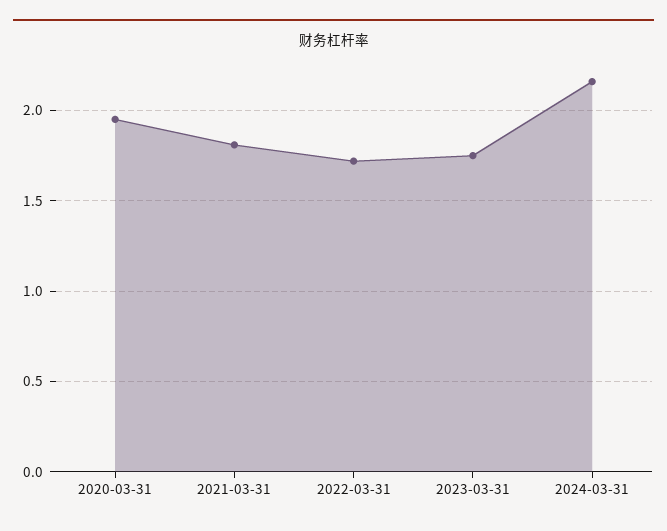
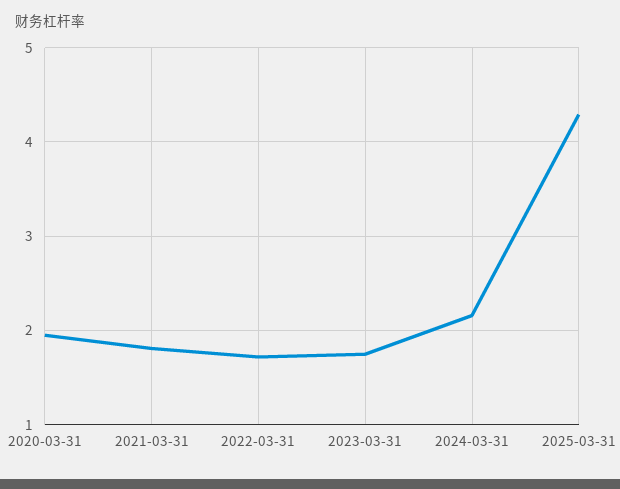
2025-03-31: none -> 4.3

